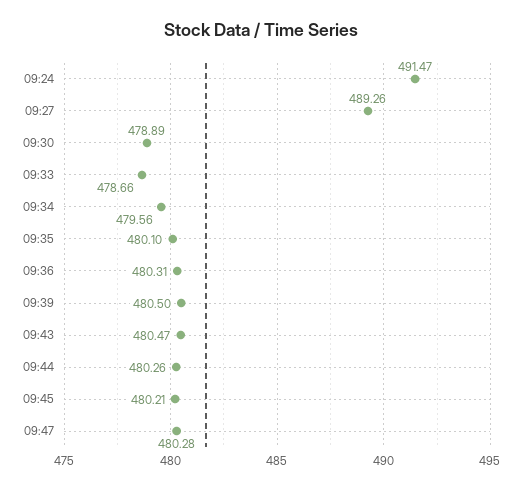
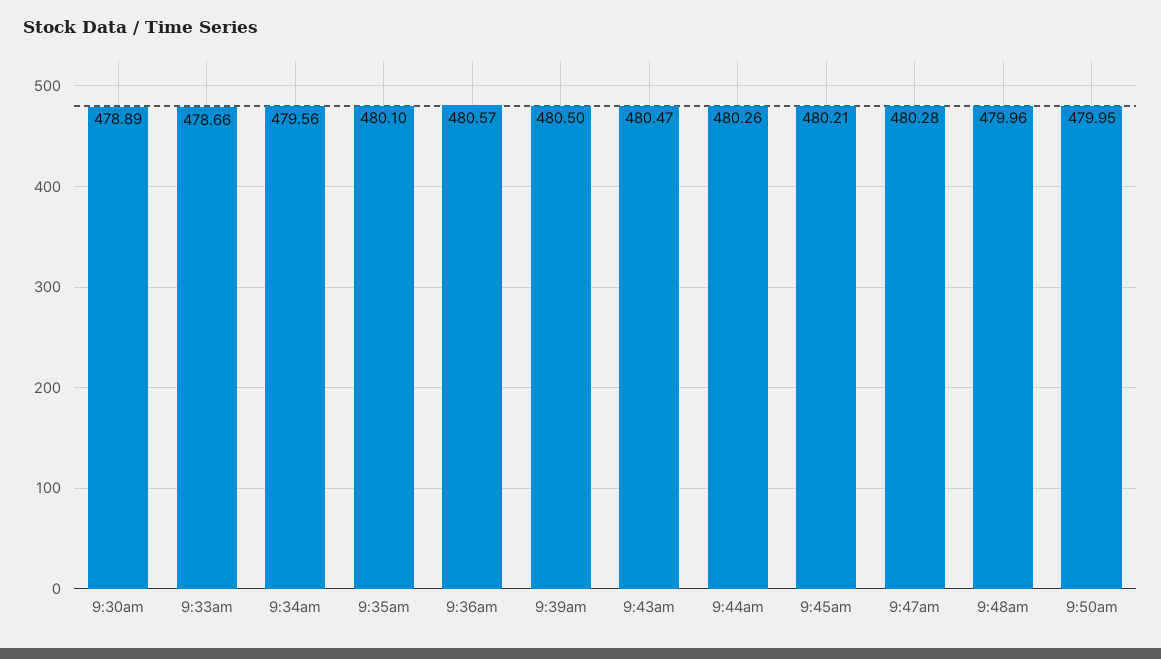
09:24: 491.47 -> none
09:27: 489.26 -> none
09:36: 480.31 -> 480.57
9:48am: none -> 479.96
9:50am: none -> 479.95

